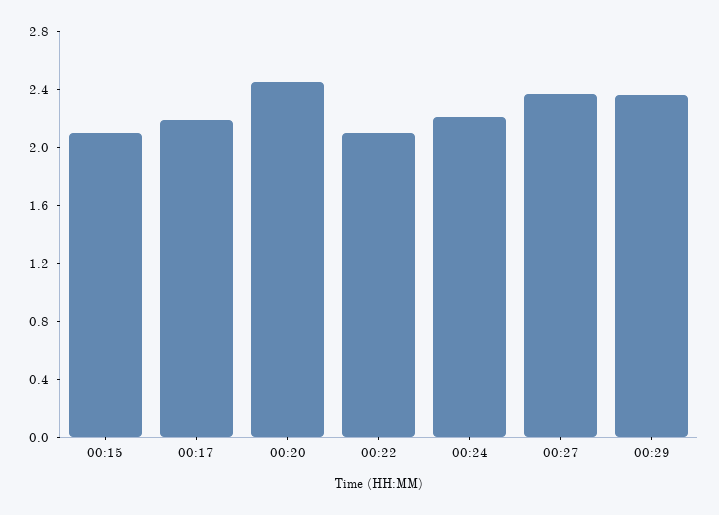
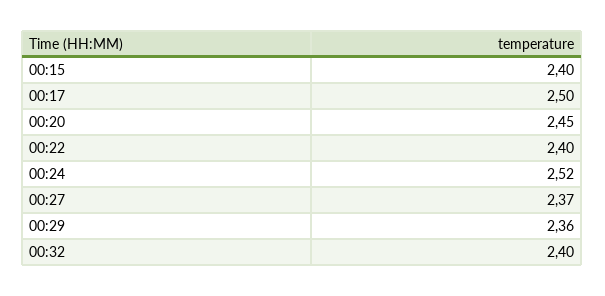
00:15: 2.1 -> 2.4
00:17: 2.2 -> 2.5
00:22: 2.1 -> 2.4
00:24: 2.2 -> 2.52
00:32: none -> 2.4

